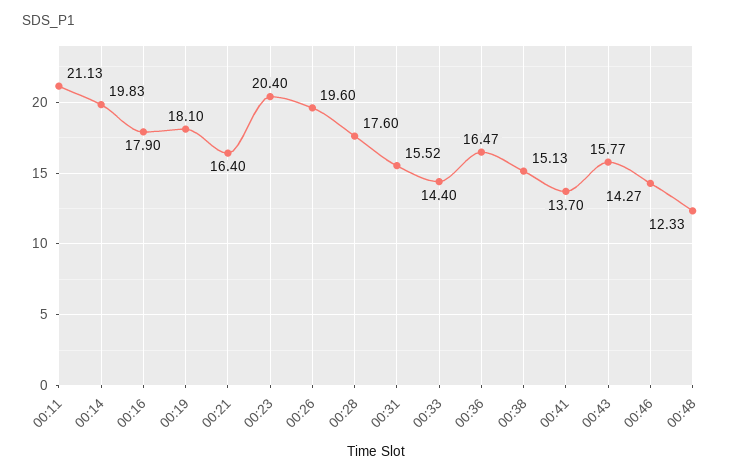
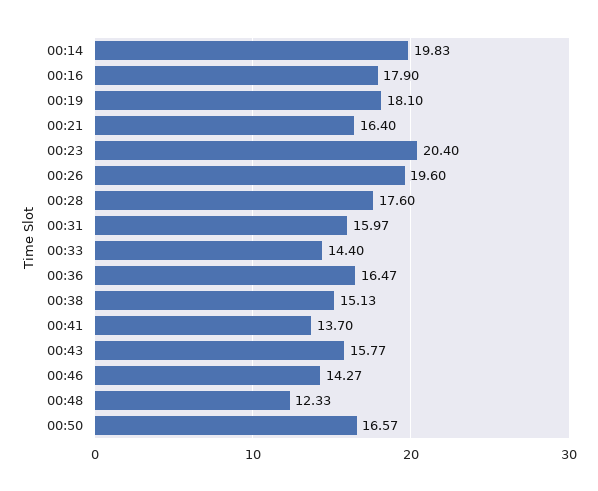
00:11: 21.13 -> none
00:31: 15.52 -> 15.97
00:50: none -> 16.57

